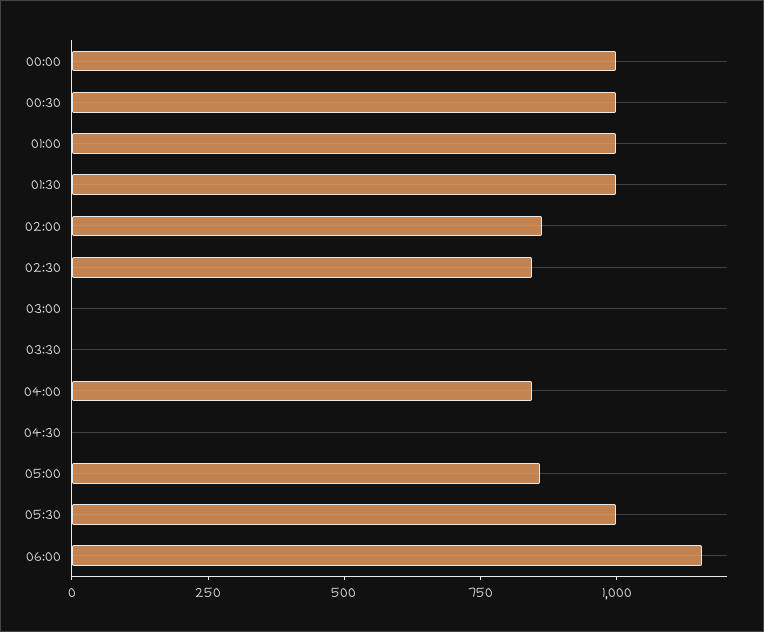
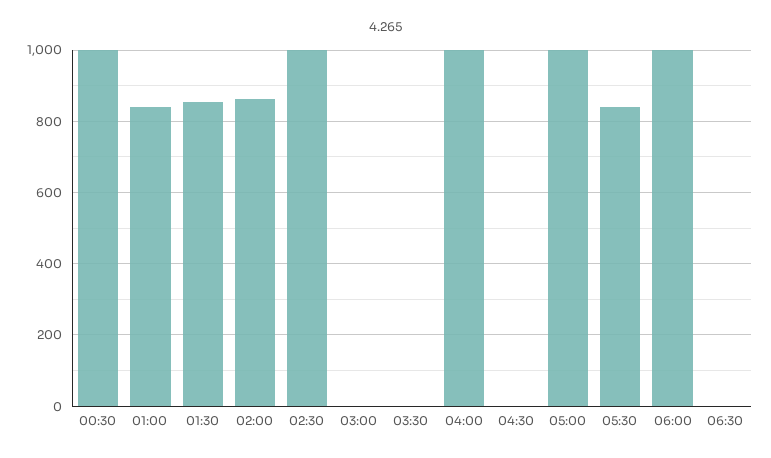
00:00: 1000 -> none
01:00: 1000 -> 840
01:30: 1000 -> 860
02:30: 850 -> 1000
04:00: 850 -> 1000
05:00: 850 -> 1000
05:30: 1000 -> 840
06:00: 1150 -> 1000
06:30: none -> 0

